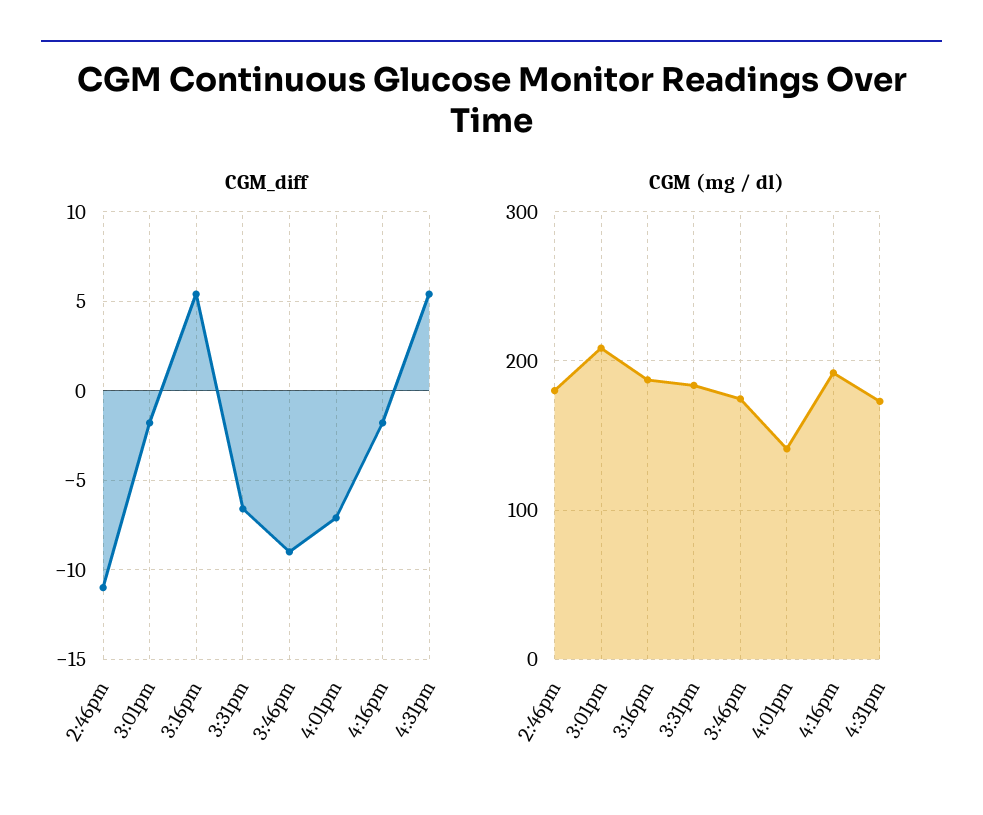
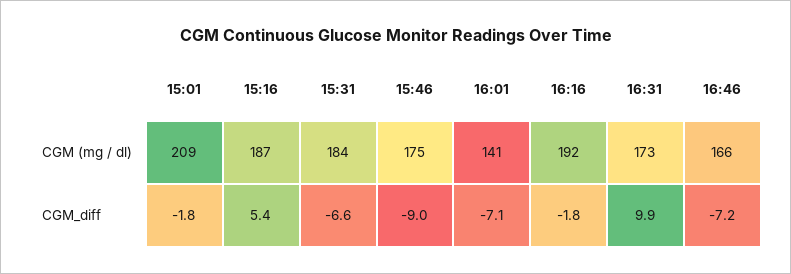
CGM_diff, 2:46pm: -11 -> none
CGM_diff, 4:31pm: 5.5 -> 9.9
CGM (mg / dl), 2:46pm: 180 -> none
CGM (mg / dl), 16:46: none -> 166
CGM_diff, 16:46: none -> -7.2

